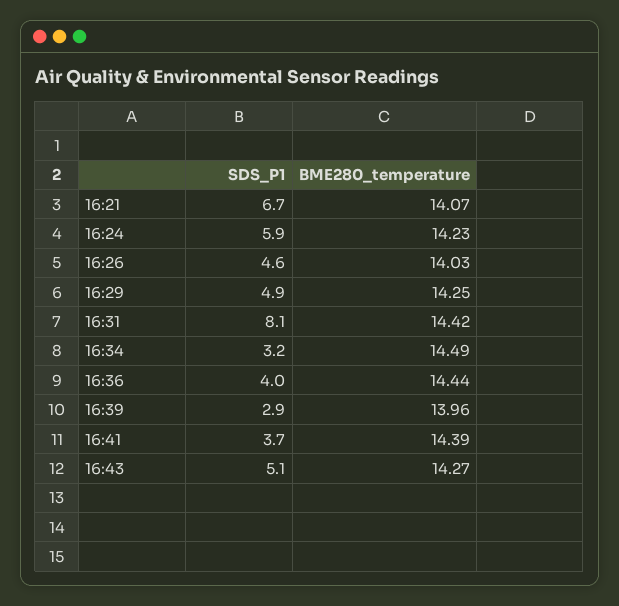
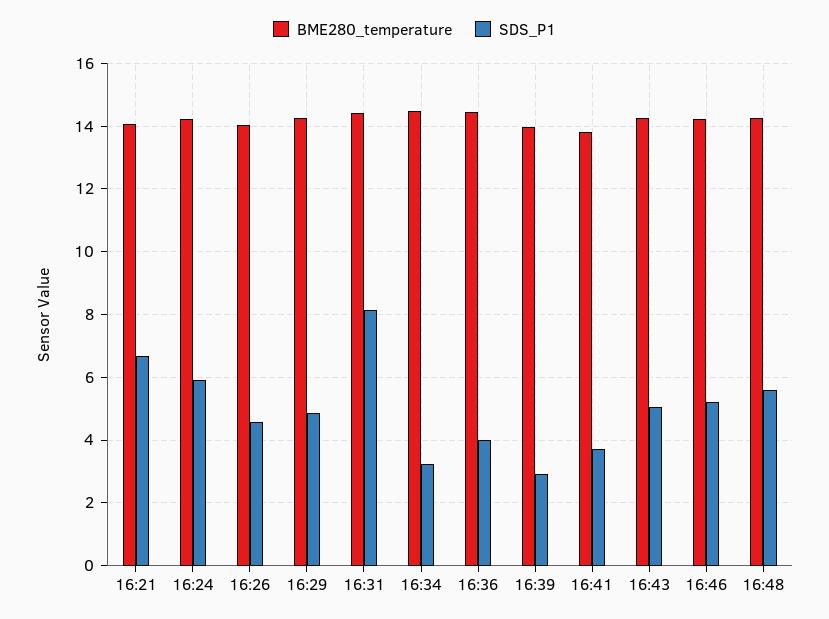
BME280_temperature, 16:41: 14.39 -> 13.8
BME280_temperature, 16:46: none -> 14.2
SDS_P1, 16:46: none -> 5.2
BME280_temperature, 16:48: none -> 14.2
SDS_P1, 16:48: none -> 5.6

